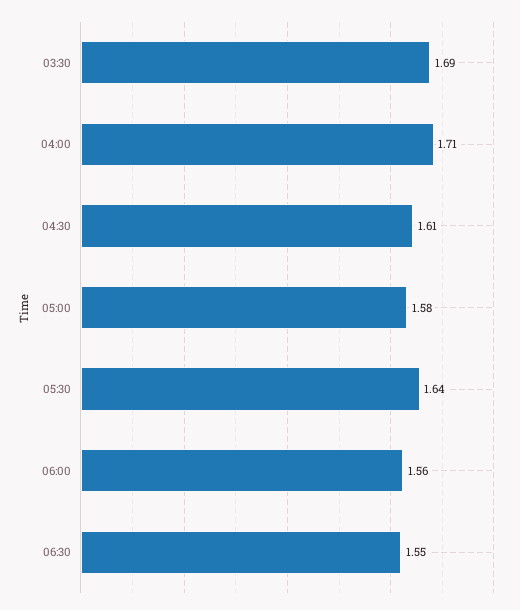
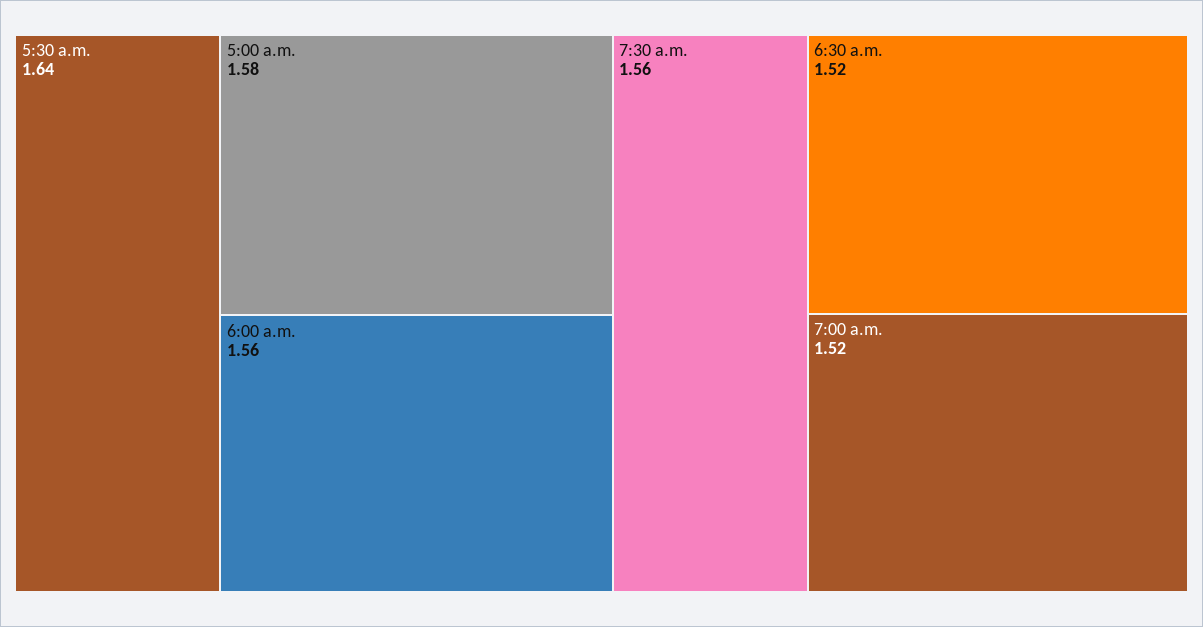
03:30: 1.69 -> none
04:00: 1.71 -> none
04:30: 1.61 -> none
06:30: 1.55 -> 1.52
7:30 a.m.: none -> 1.56
7:00 a.m.: none -> 1.52

